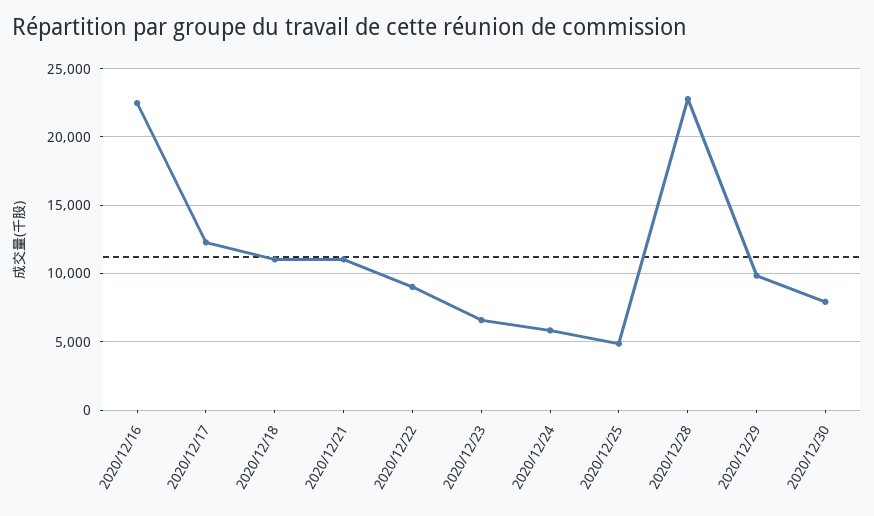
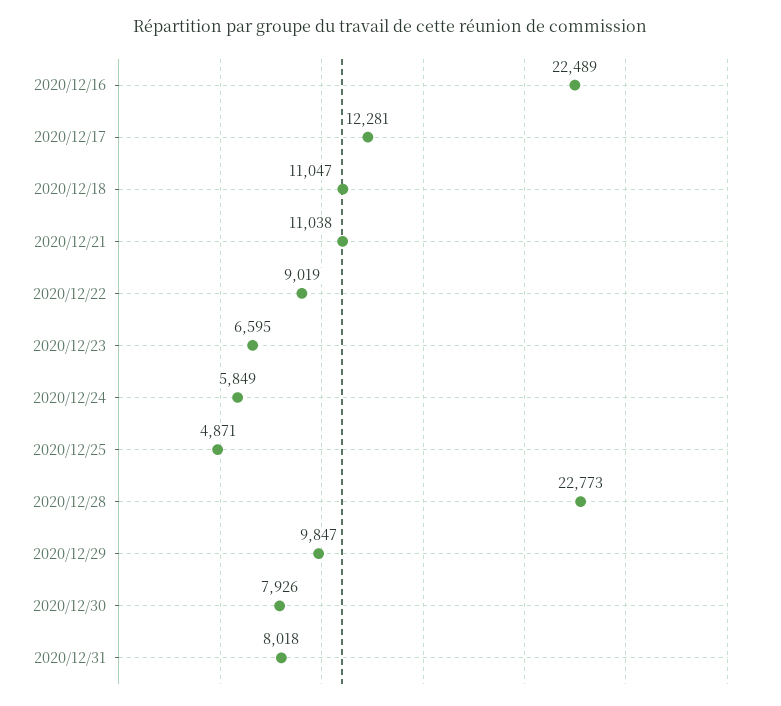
2020/12/31: none -> 8018

